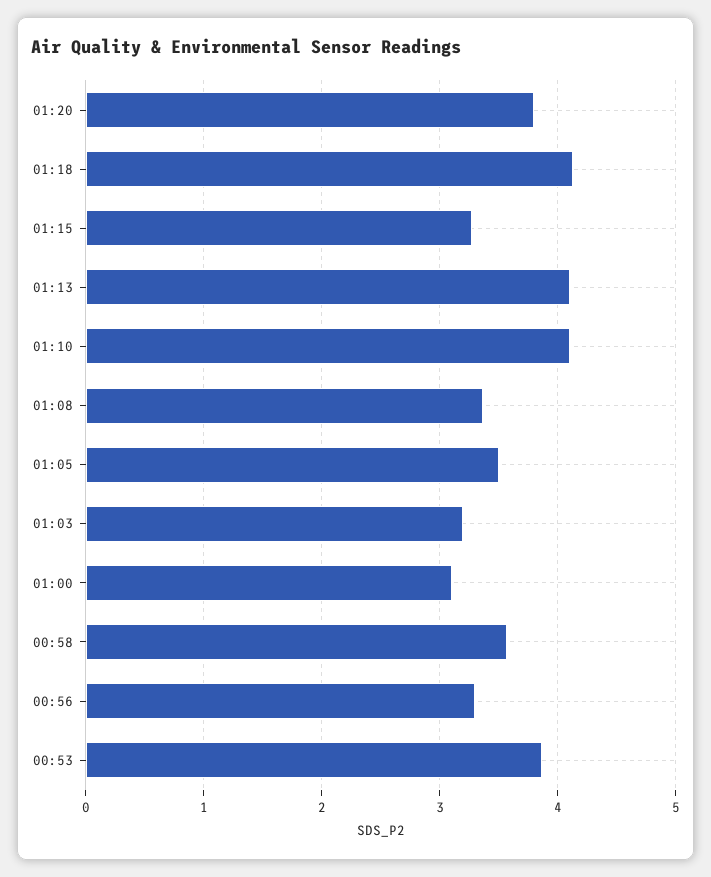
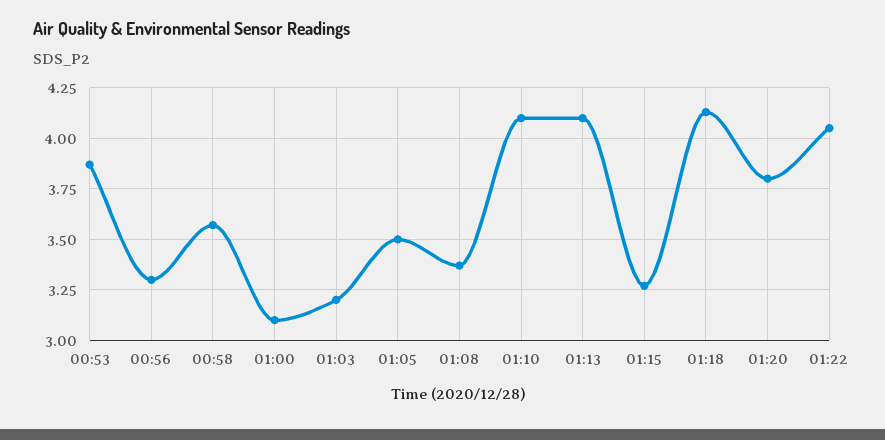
01:22: none -> 4.05

